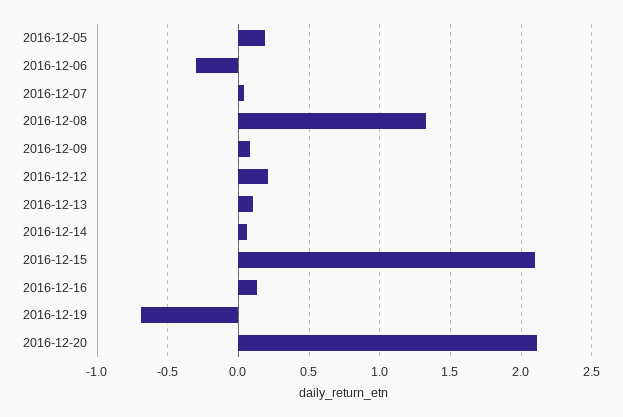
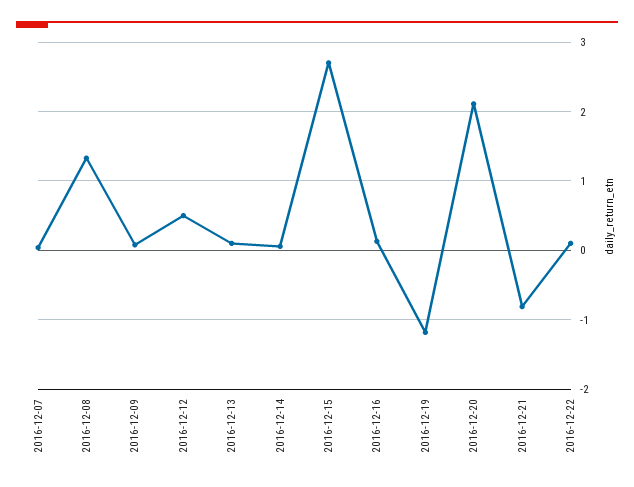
2016-12-05: 0.2 -> none
2016-12-06: -0.3 -> none
2016-12-12: 0.2 -> 0.5
2016-12-15: 2.1 -> 2.7
2016-12-19: -0.7 -> -1.2
2016-12-21: none -> -0.8
2016-12-22: none -> 0.1

